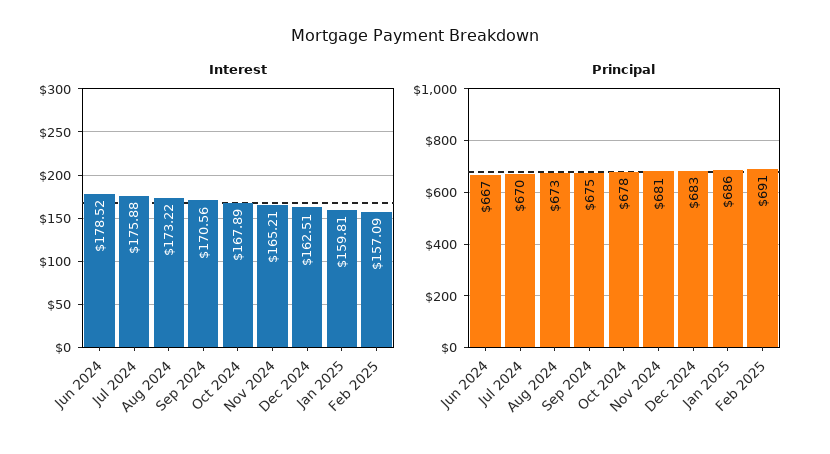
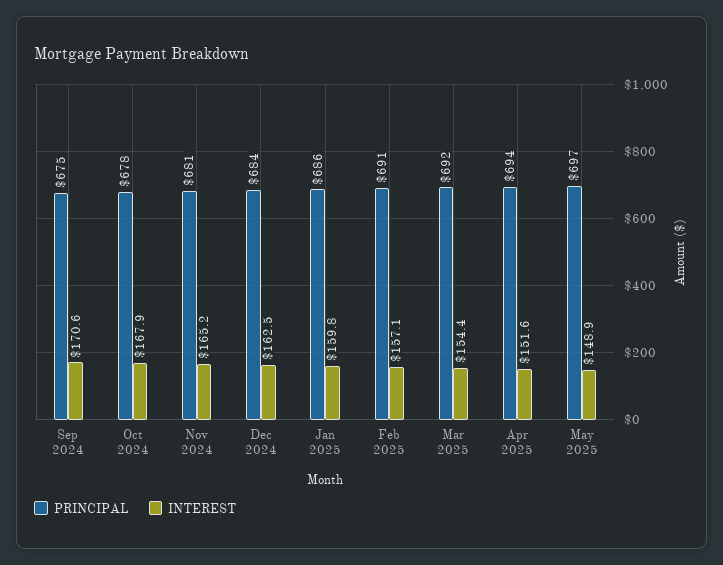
Interest, Jun 2024: 178.52 -> none
Interest, Jul 2024: 175.88 -> none
Interest, Aug 2024: 173.22 -> none
Principal, Jun 2024: 667 -> none
Principal, Jul 2024: 670 -> none
Principal, Aug 2024: 673 -> none
Principal, Dec 2024: 683 -> 684
Principal, Mar 2025: none -> 692
Interest, Mar 2025: none -> 154.4
Principal, Apr 2025: none -> 694
Interest, Apr 2025: none -> 151.6
Principal, May 2025: none -> 697
Interest, May 2025: none -> 148.9

